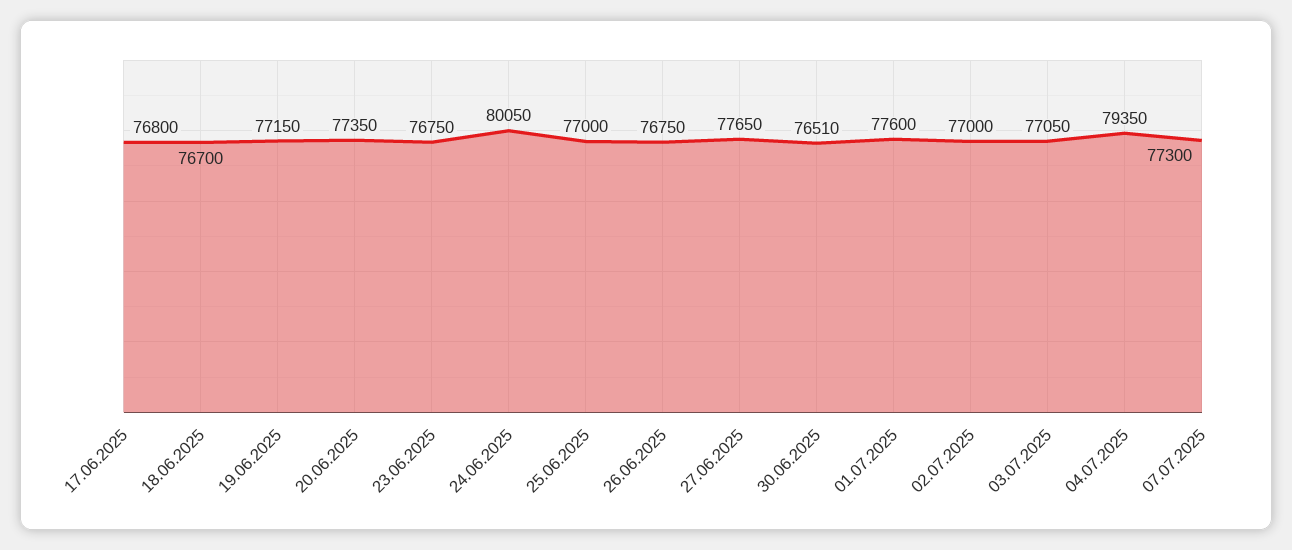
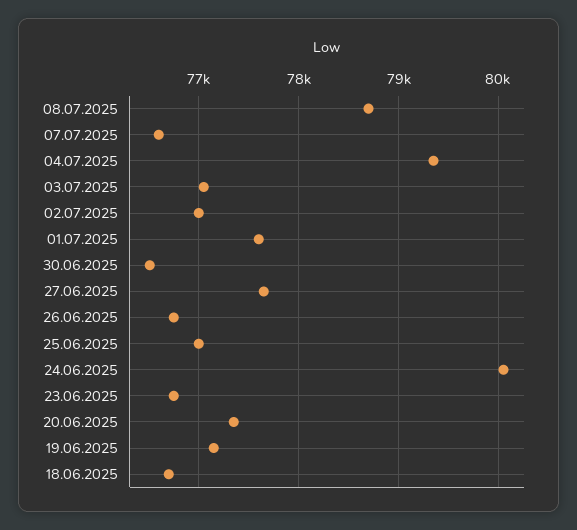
17.06.2025: 76800 -> none
07.07.2025: 77300 -> 76600
08.07.2025: none -> 78700

